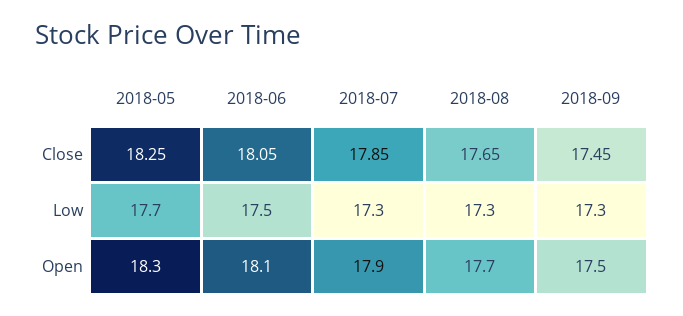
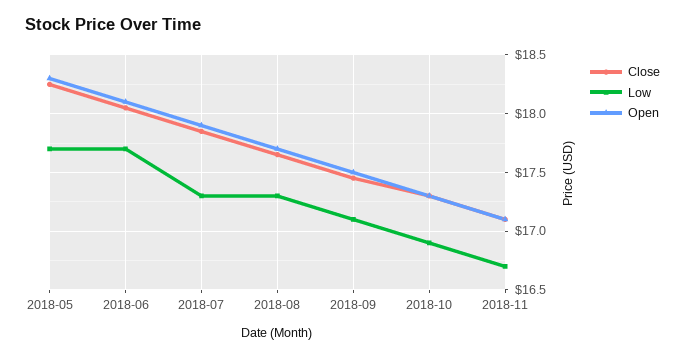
Low, 2018-06: 17.5 -> 17.7
Low, 2018-09: 17.3 -> 17.1
Close, 2018-10: none -> 17.3
Low, 2018-10: none -> 16.9
Open, 2018-10: none -> 17.3
Close, 2018-11: none -> 17.1
Low, 2018-11: none -> 16.7
Open, 2018-11: none -> 17.1

